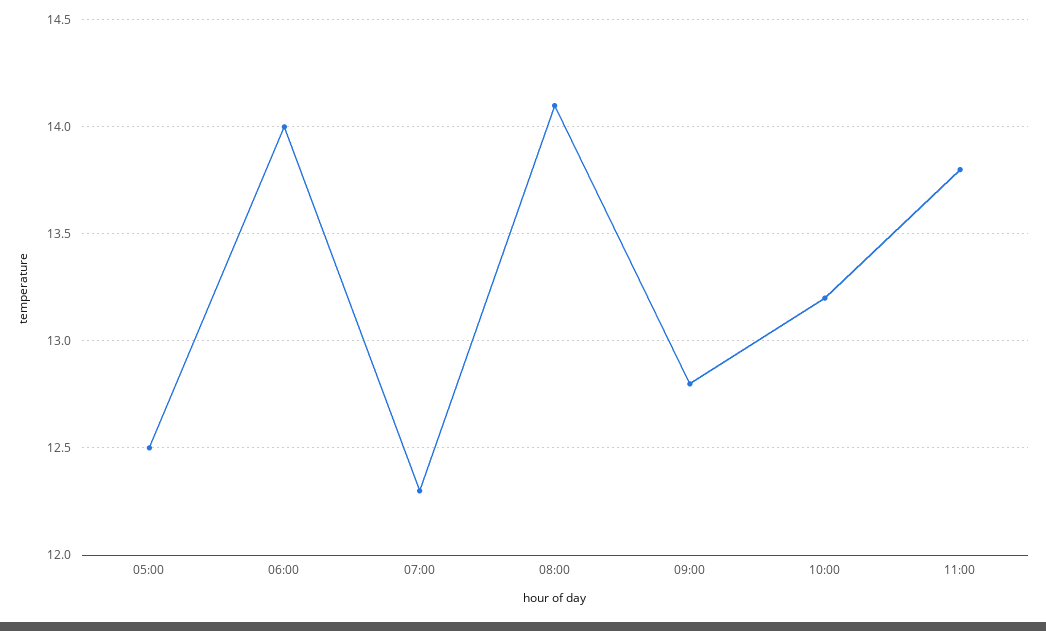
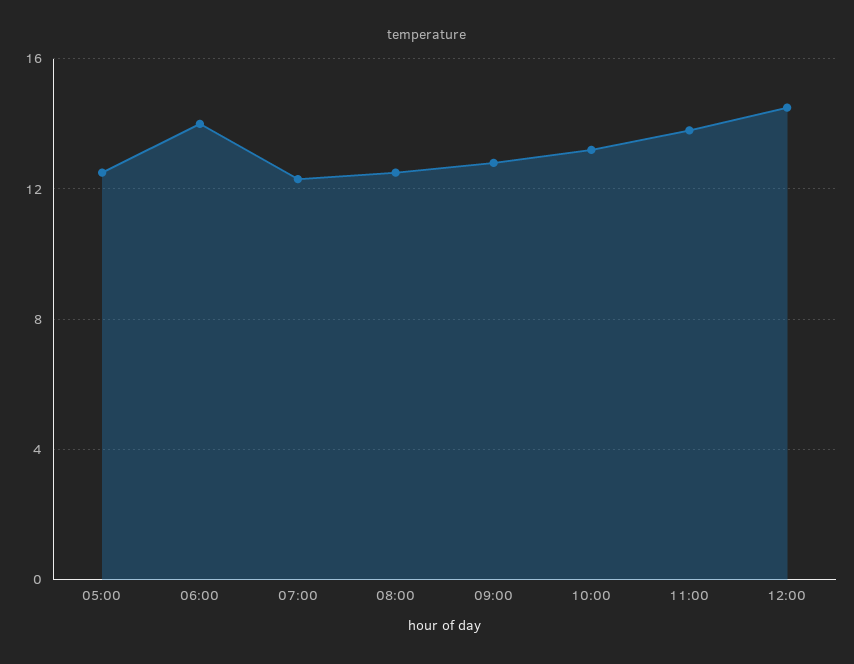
08:00: 14.1 -> 12.5
12:00: none -> 14.5

